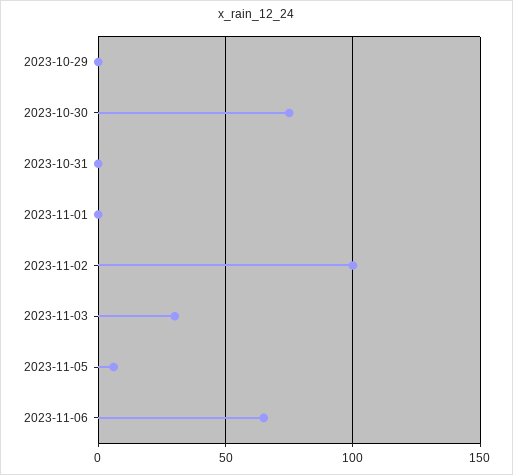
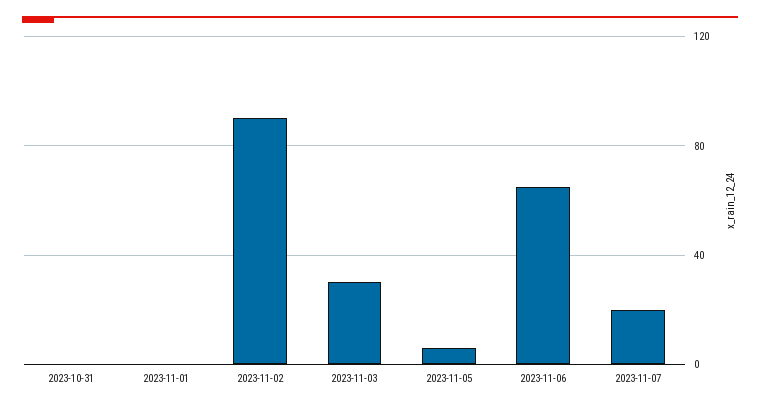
2023-10-29: 0 -> none
2023-10-30: 75 -> none
2023-11-02: 100 -> 90
2023-11-07: none -> 20

